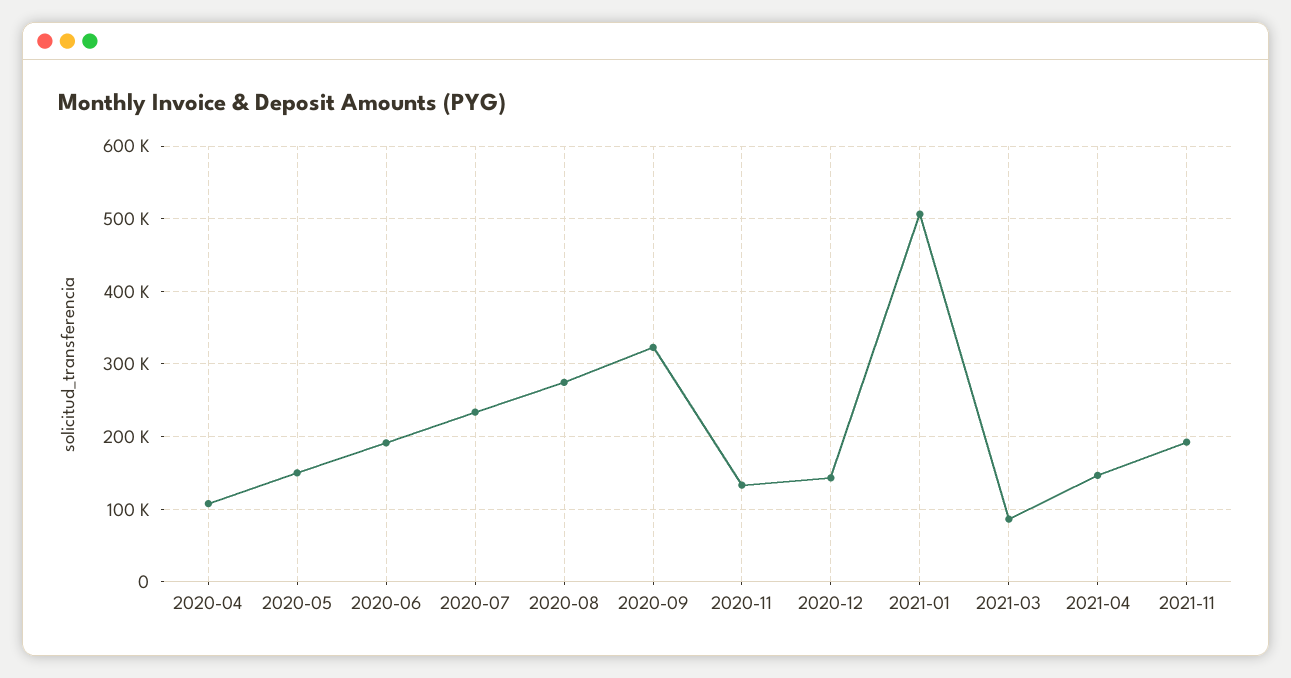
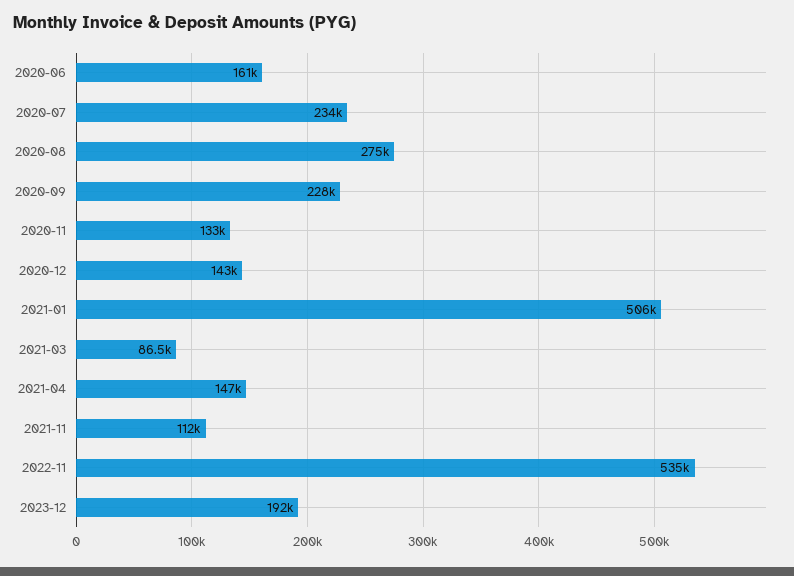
2020-04: 110000 -> none
2020-05: 150000 -> none
2020-06: 190000 -> 161000
2020-09: 320000 -> 228000
2021-11: 190000 -> 112000
2022-11: none -> 535000
2023-12: none -> 192000

